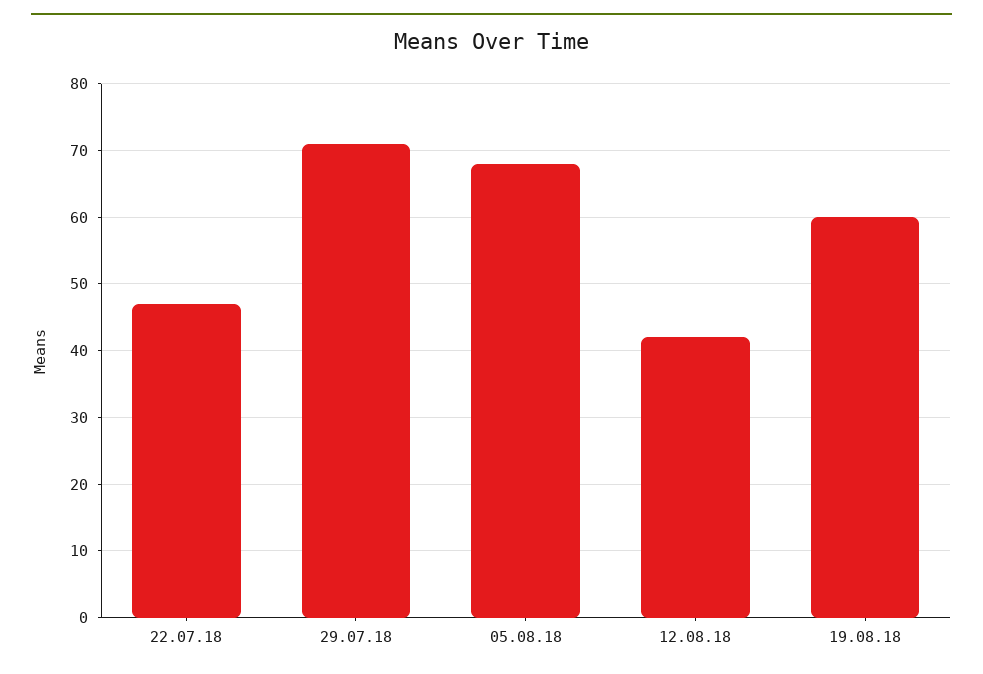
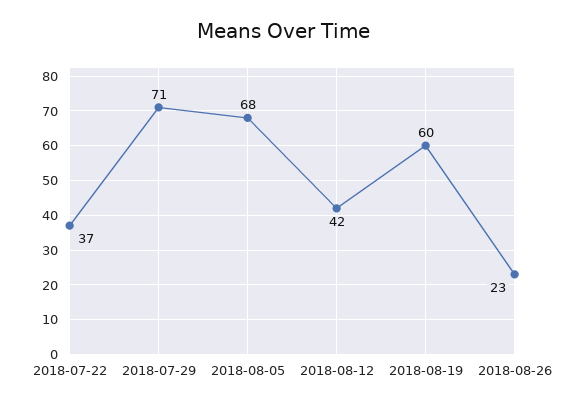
22.07.18: 47 -> 37
2018-08-26: none -> 23

